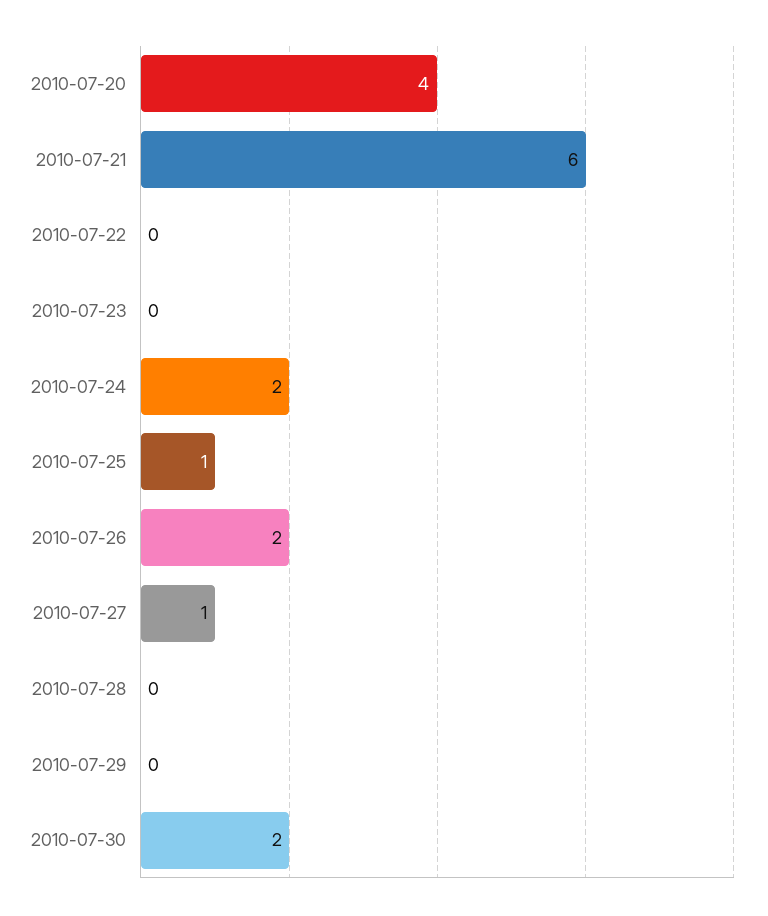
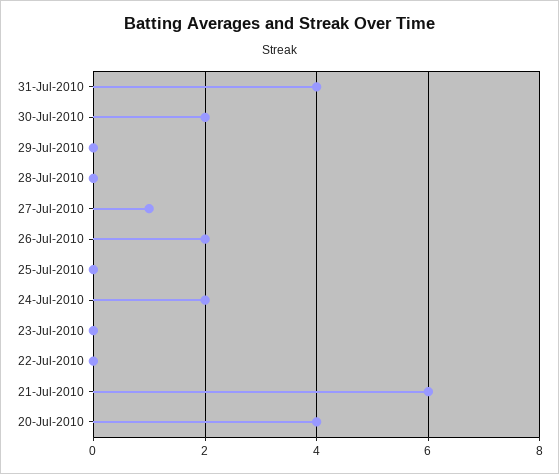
2010-07-25: 1 -> 0
31-Jul-2010: none -> 4

